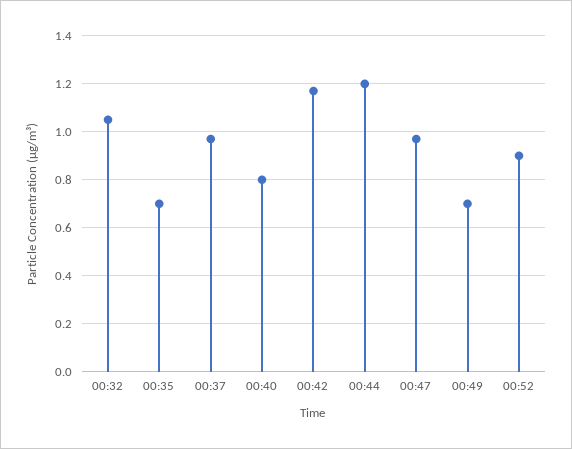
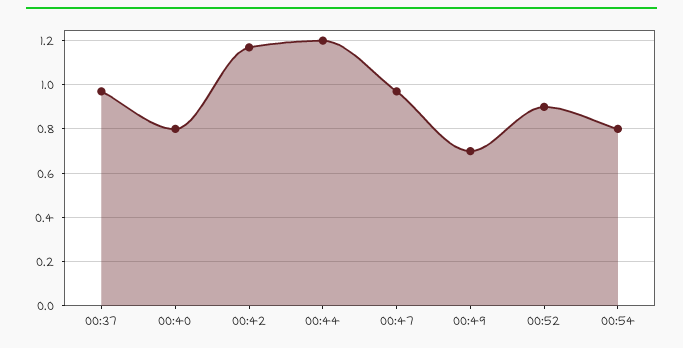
00:32: 1.05 -> none
00:35: 0.7 -> none
00:54: none -> 0.8

